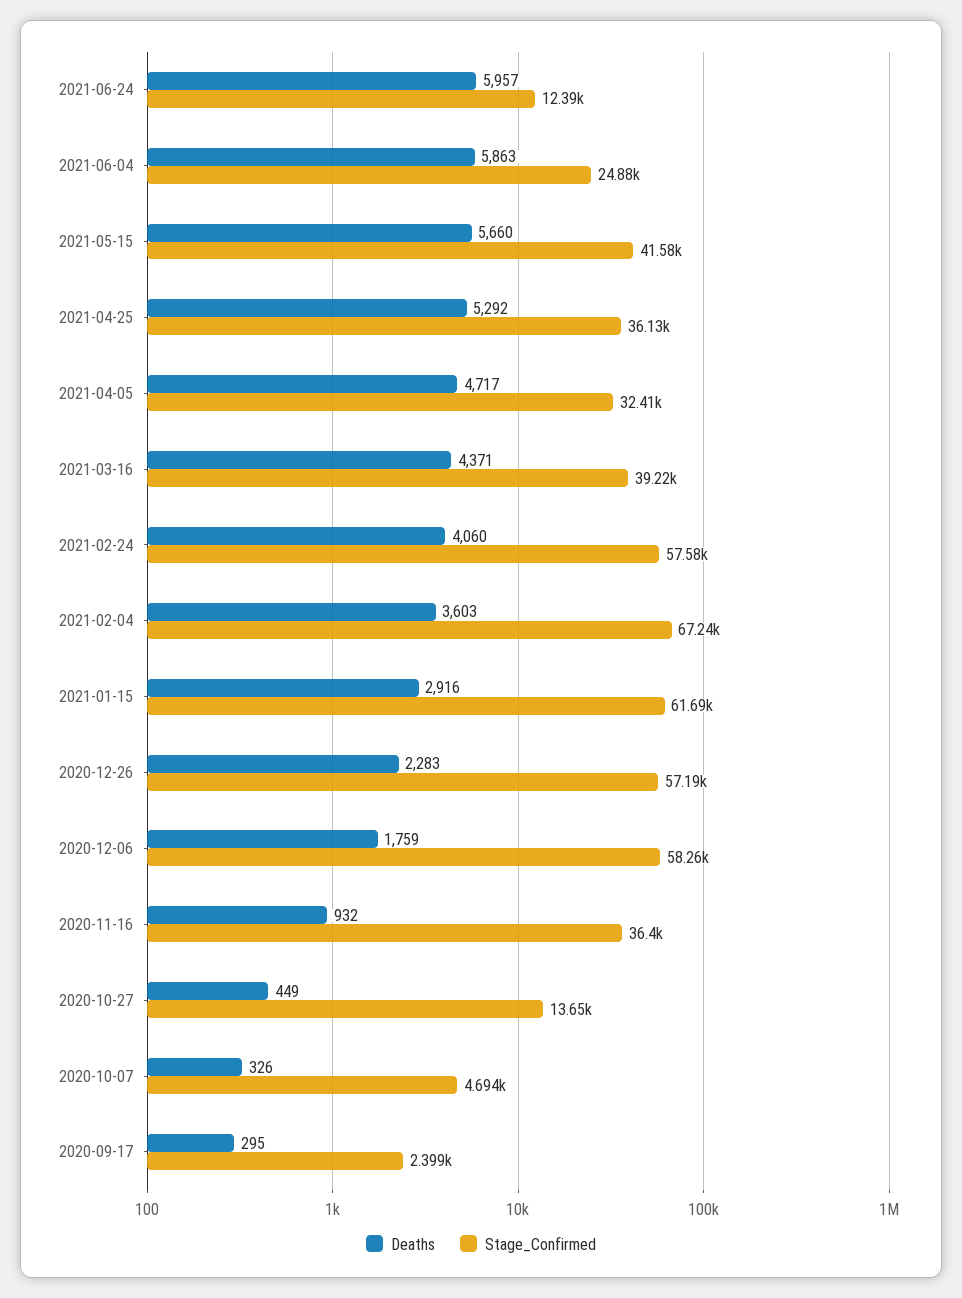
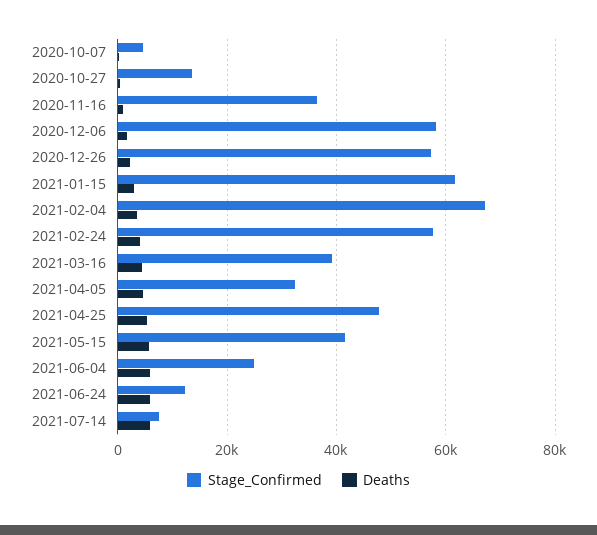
Stage_Confirmed, 2021-04-25: 36130 -> 48000
Deaths, 2020-09-17: 295 -> none
Stage_Confirmed, 2020-09-17: 2399 -> none
Stage_Confirmed, 2021-07-14: none -> 8000
Deaths, 2021-07-14: none -> 6000

